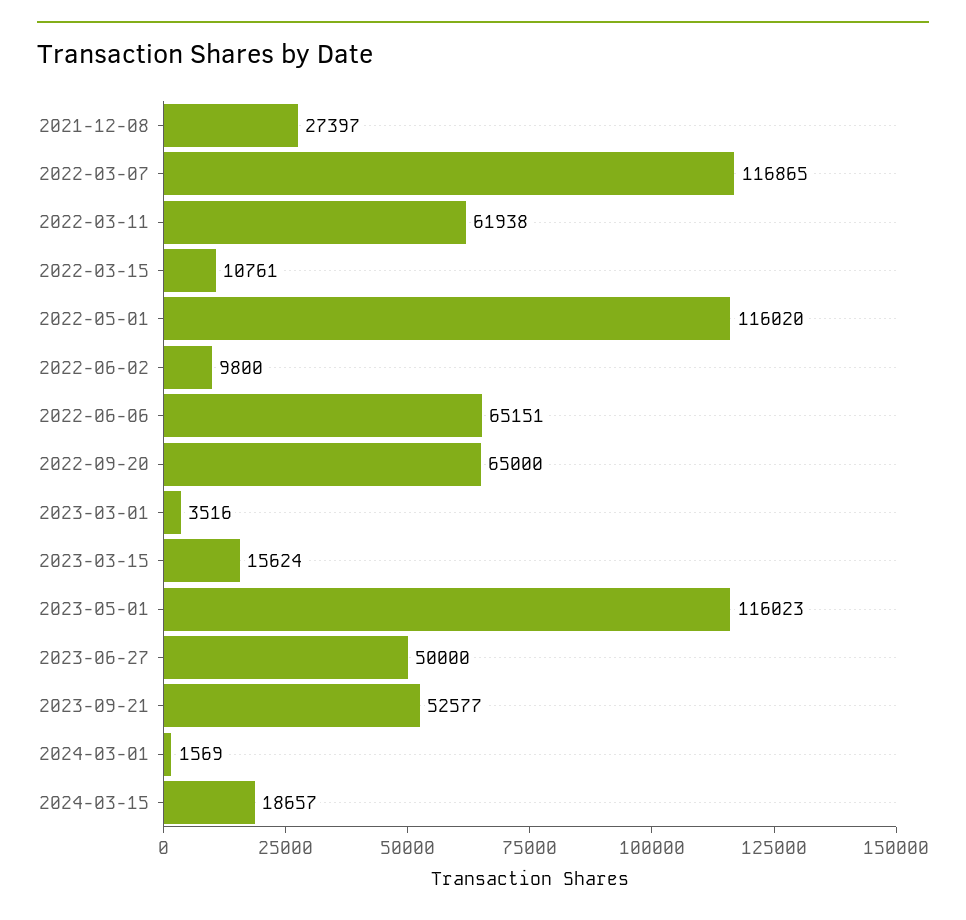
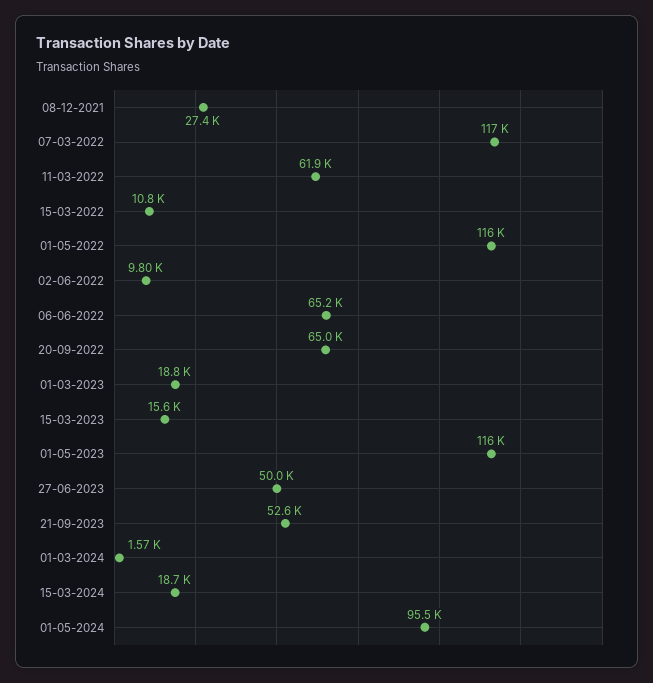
2023-03-01: 3516 -> 18800
01-05-2024: none -> 95500

